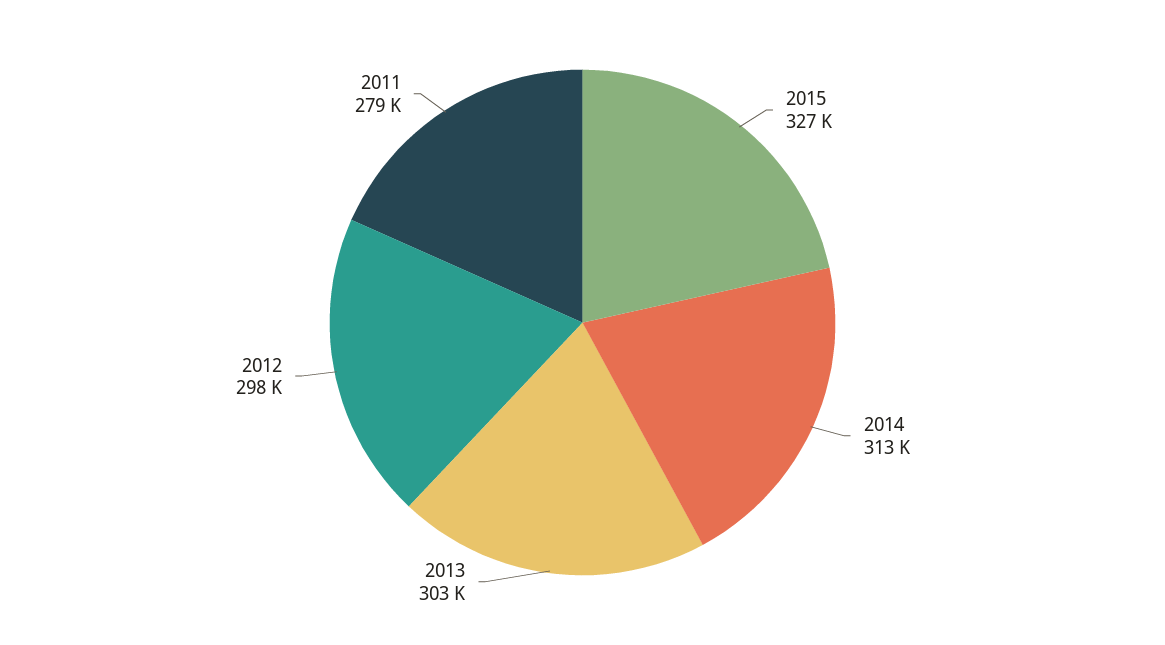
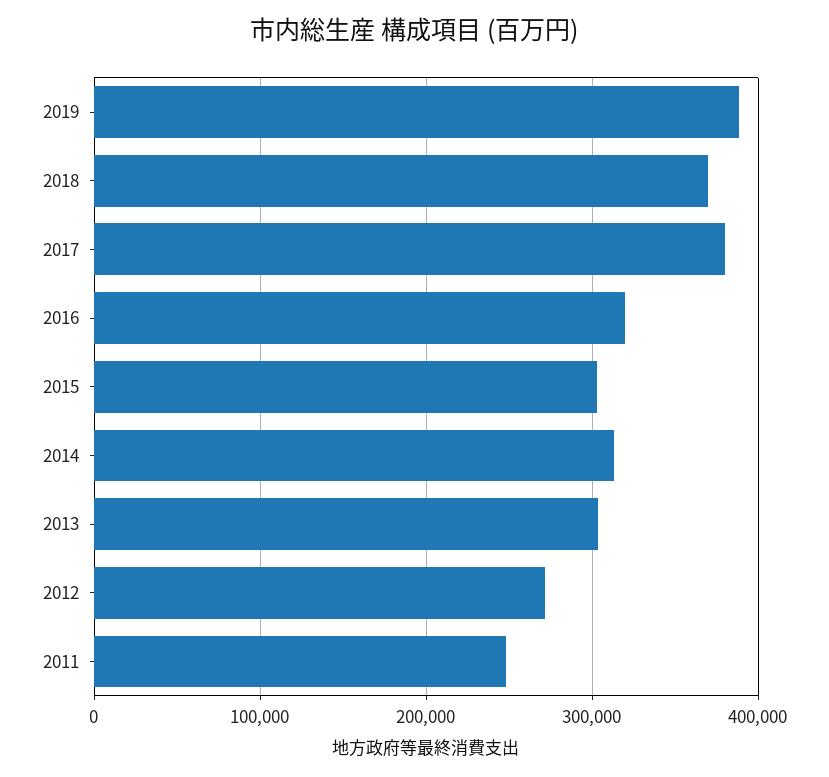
2015: 327000 -> 300000
2012: 298000 -> 270000
2011: 279000 -> 250000
2019: none -> 390000
2018: none -> 370000
2017: none -> 380000
2016: none -> 320000

